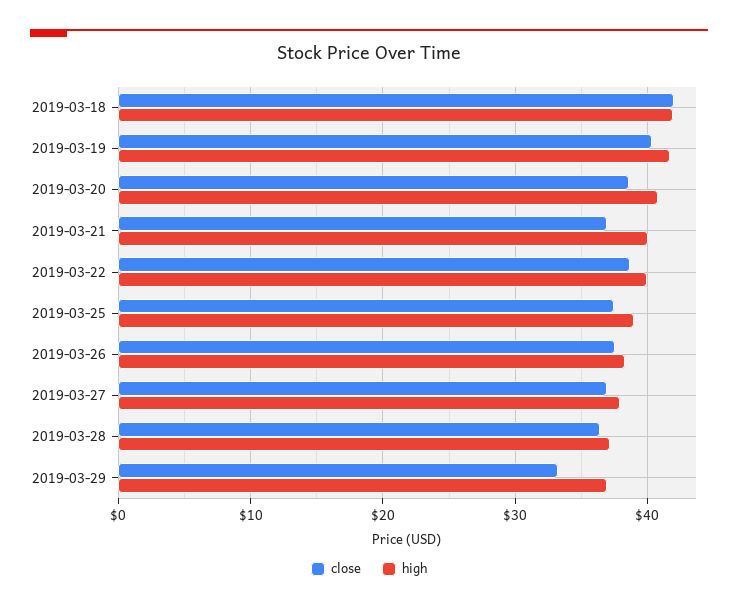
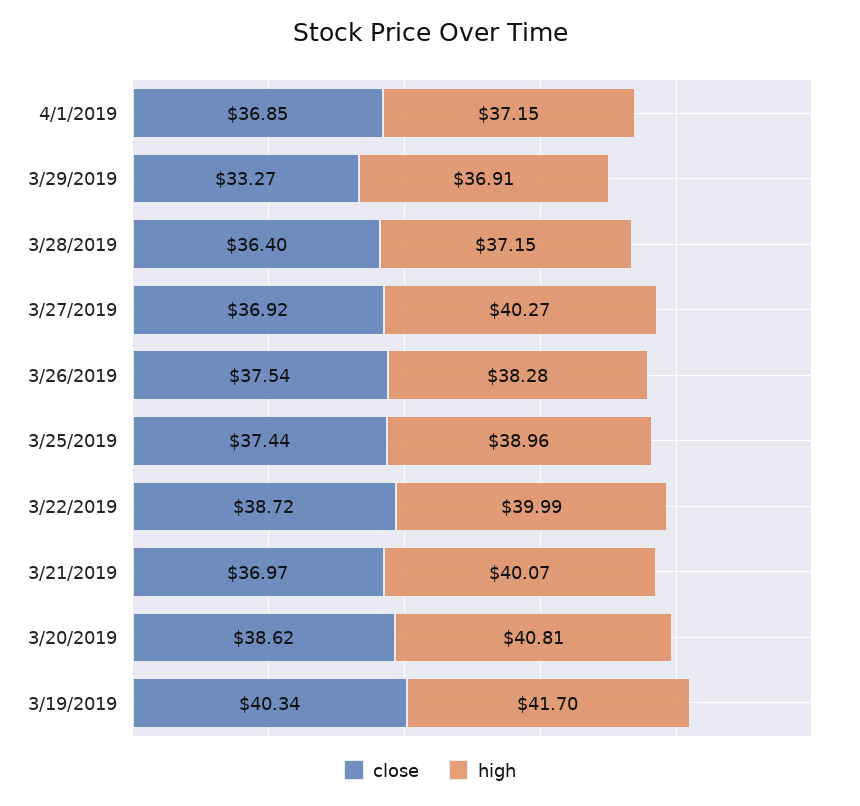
close, 2019-03-18: 42 -> none
high, 2019-03-18: 42 -> none
high, 2019-03-27: 38 -> 40.27
close, 4/1/2019: none -> 36.85
high, 4/1/2019: none -> 37.15

